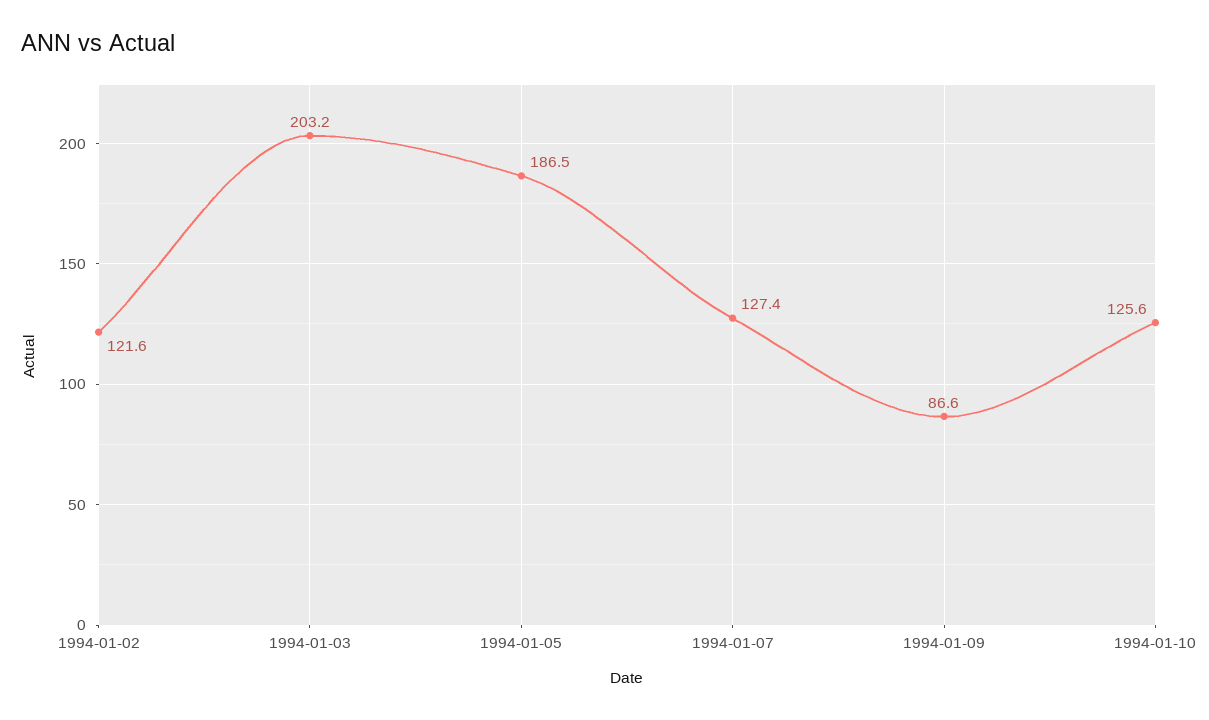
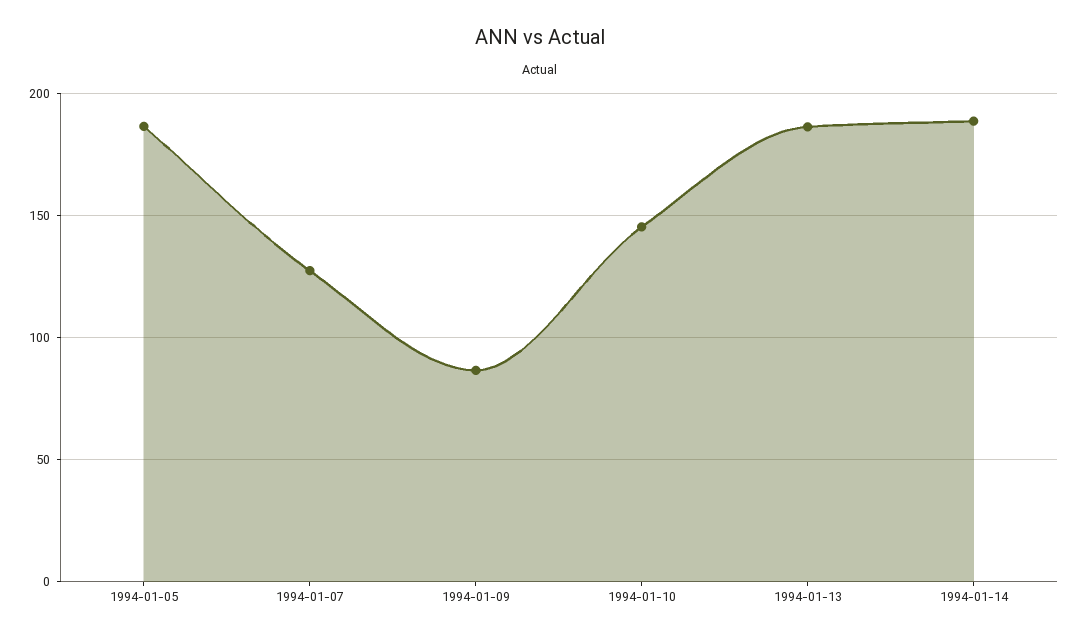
1994-01-02: 121.6 -> none
1994-01-03: 203.2 -> none
1994-01-10: 125.6 -> 145
1994-01-13: none -> 185
1994-01-14: none -> 190

